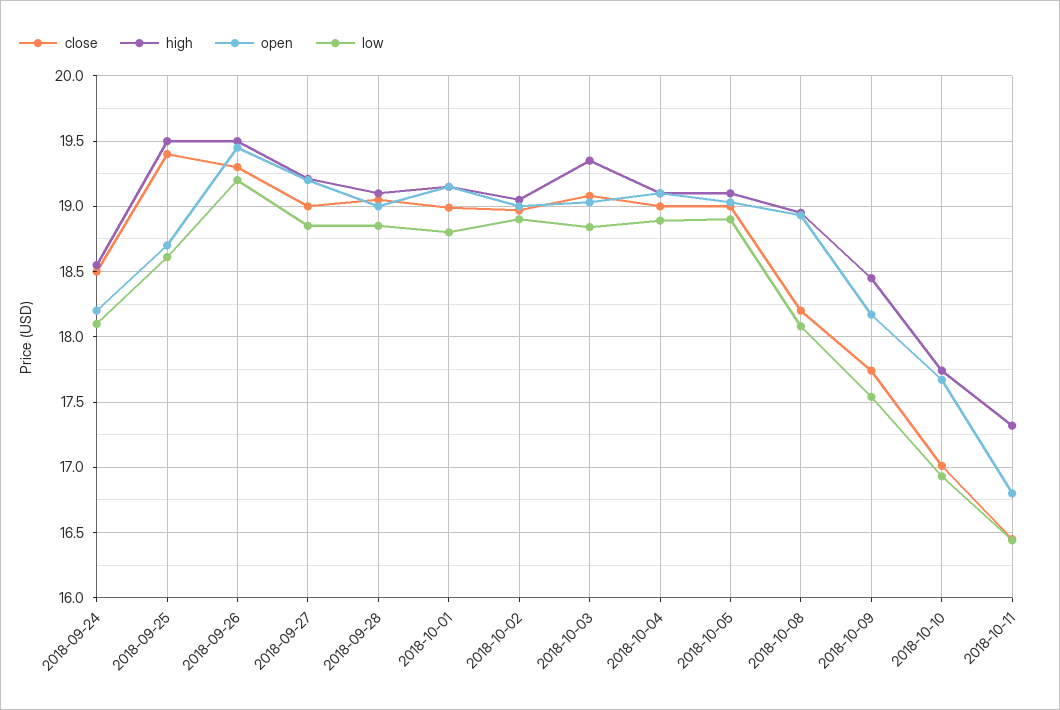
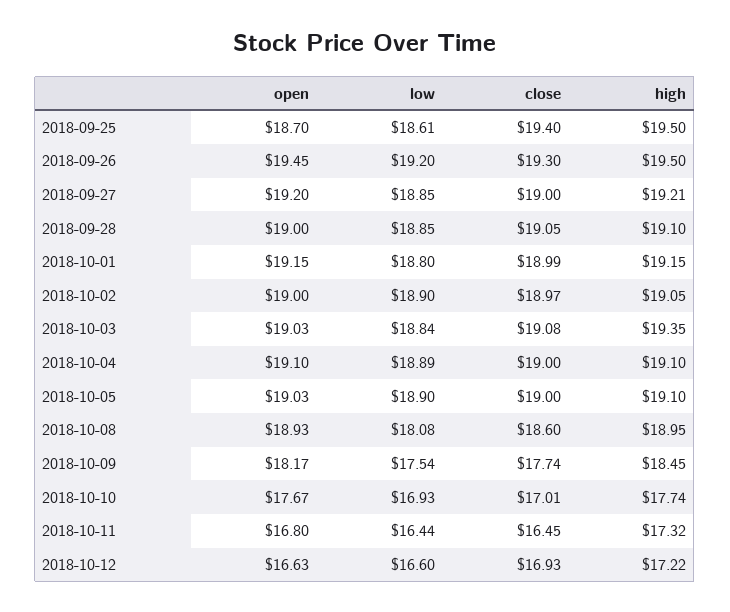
close, 2018-09-24: 18.5 -> none
high, 2018-09-24: 18.55 -> none
open, 2018-09-24: 18.2 -> none
low, 2018-09-24: 18.1 -> none
close, 2018-10-08: 18.2 -> 18.6
open, 2018-10-12: none -> 16.63
low, 2018-10-12: none -> 16.6
close, 2018-10-12: none -> 16.93
high, 2018-10-12: none -> 17.22

